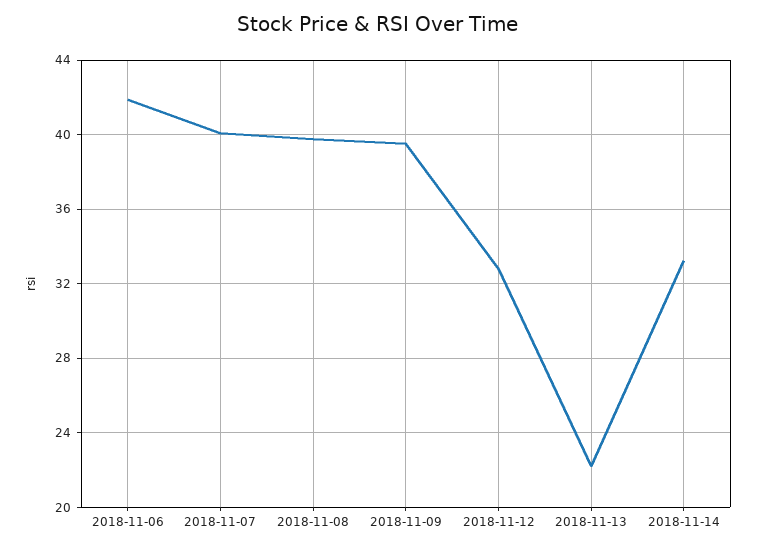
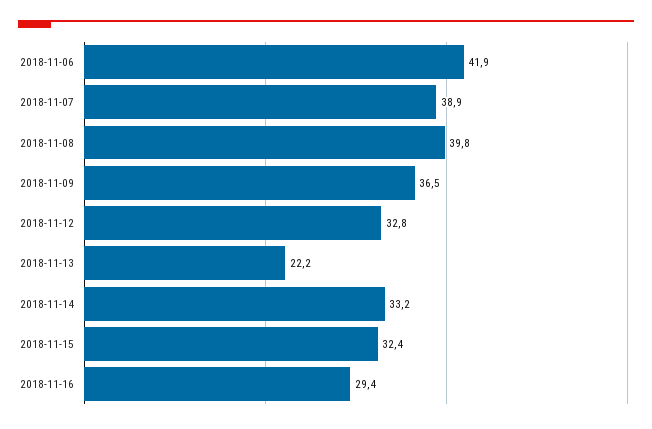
2018-11-07: 40 -> 38.9
2018-11-09: 39.5 -> 36.5
2018-11-15: none -> 32.4
2018-11-16: none -> 29.4

